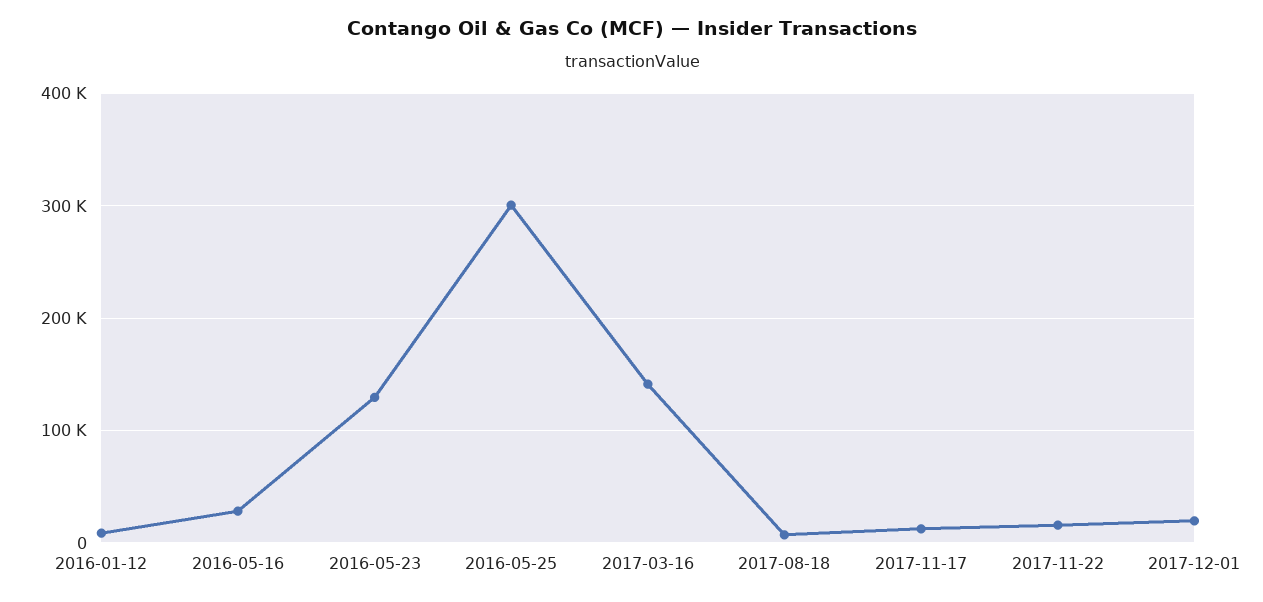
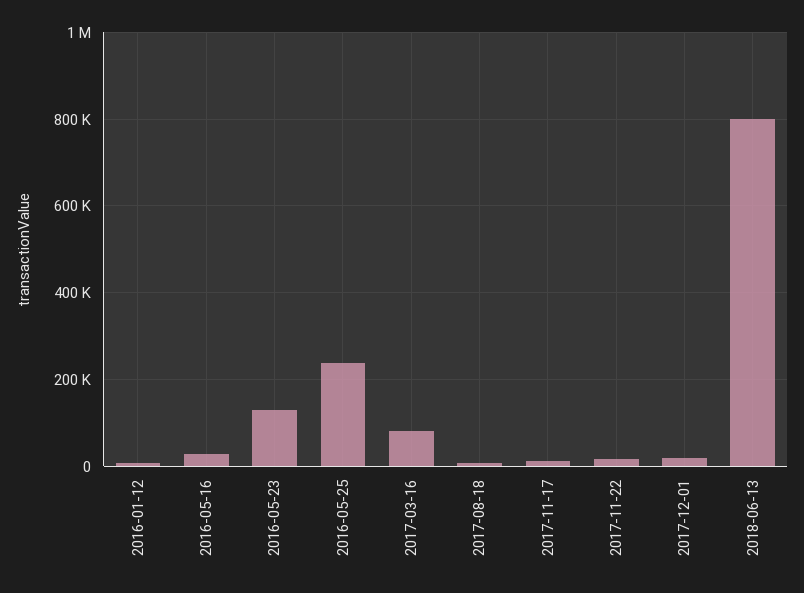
2016-05-25: 300000 -> 240000
2017-03-16: 140000 -> 80000
2018-06-13: none -> 800000

